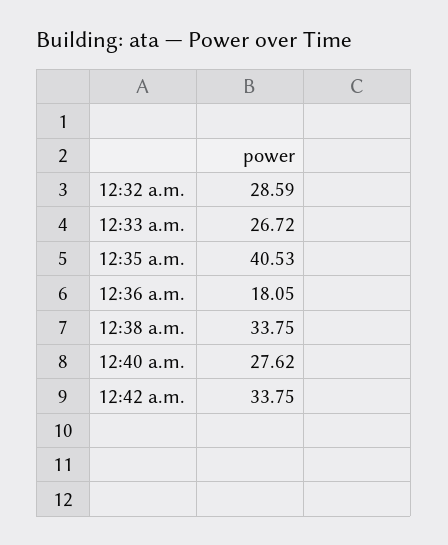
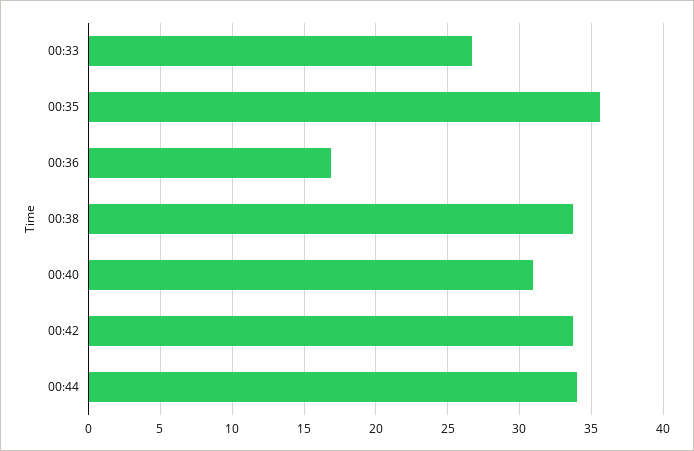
12:32 a.m.: 28.59 -> none
12:35 a.m.: 40.53 -> 35.5
12:36 a.m.: 18.05 -> 17
12:40 a.m.: 27.62 -> 31
00:44: none -> 34

